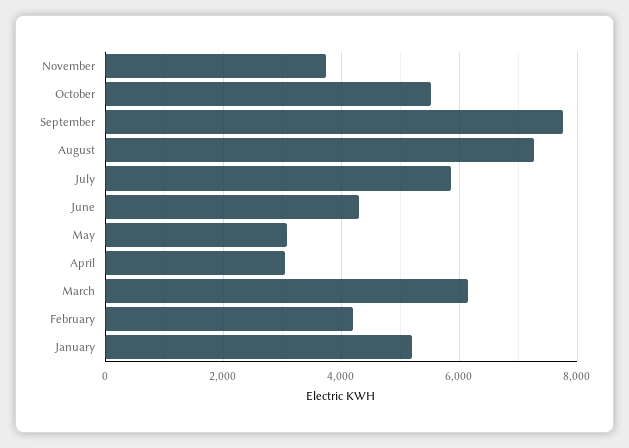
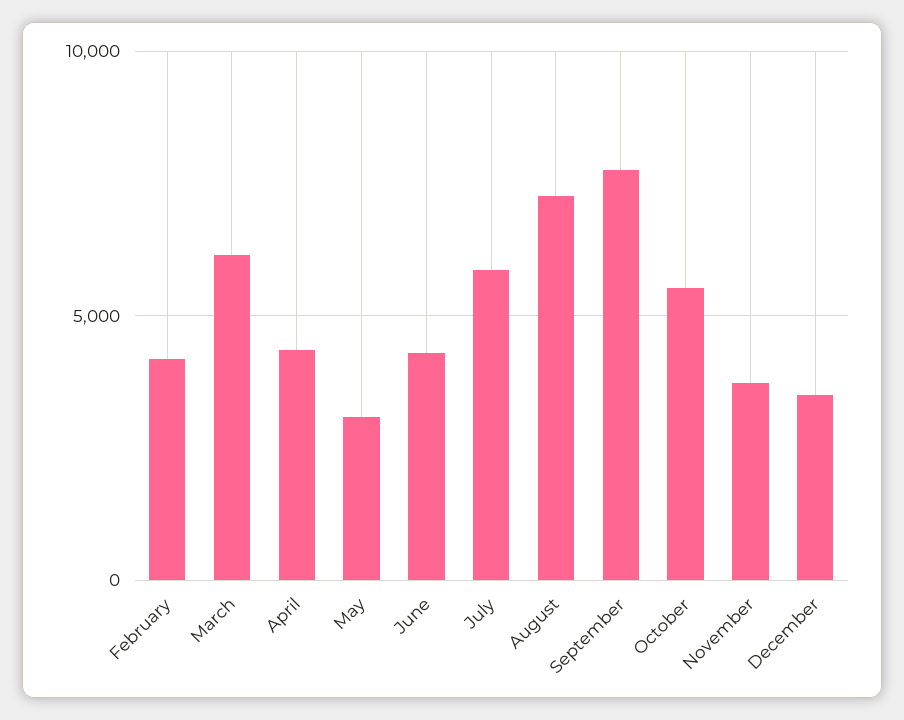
April: 3000 -> 4500
January: 5200 -> none
December: none -> 3500

